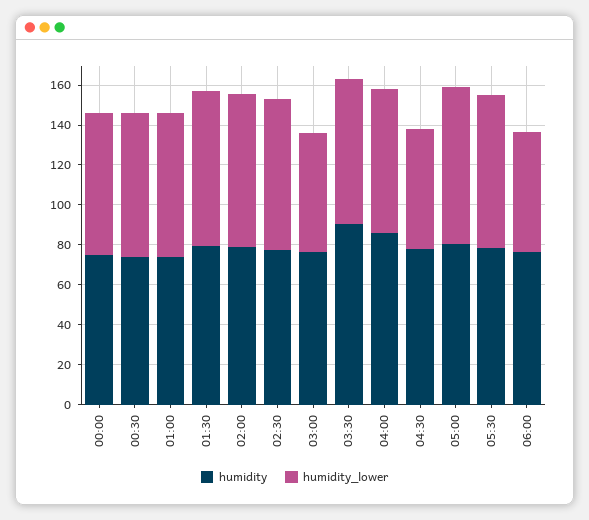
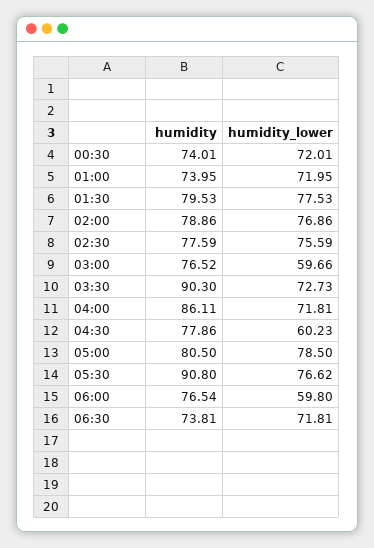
humidity, 00:00: 75 -> none
humidity_lower, 00:00: 70 -> none
humidity, 05:30: 80 -> 90.8
humidity, 06:30: none -> 73.81
humidity_lower, 06:30: none -> 71.81

